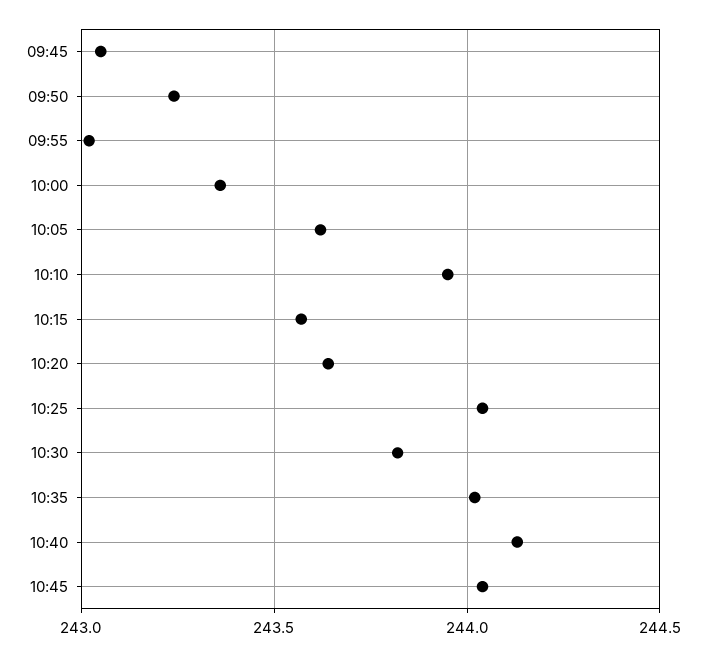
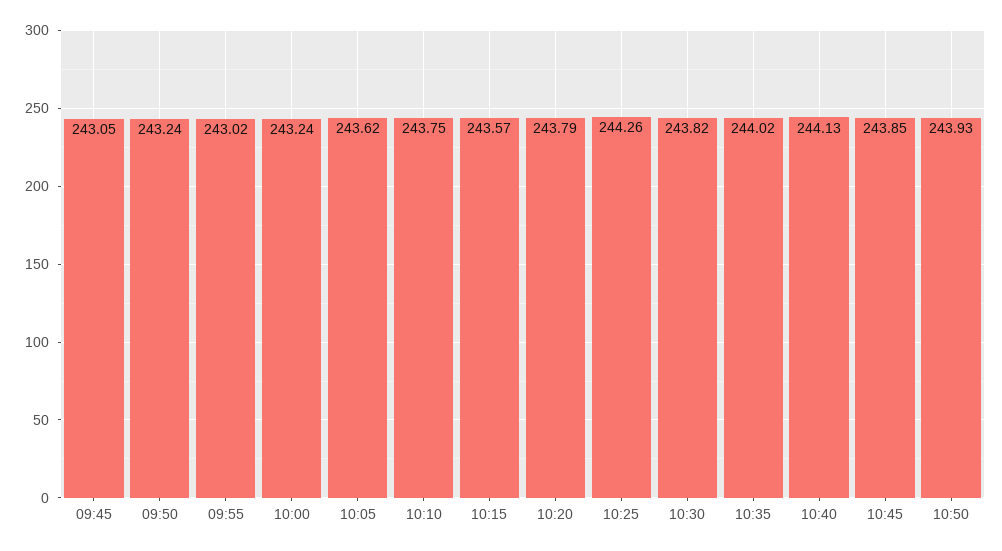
10:00: 243.35 -> 243.24
10:10: 243.95 -> 243.75
10:20: 243.65 -> 243.79
10:25: 244.05 -> 244.26
10:45: 244.05 -> 243.85
10:50: none -> 243.93

